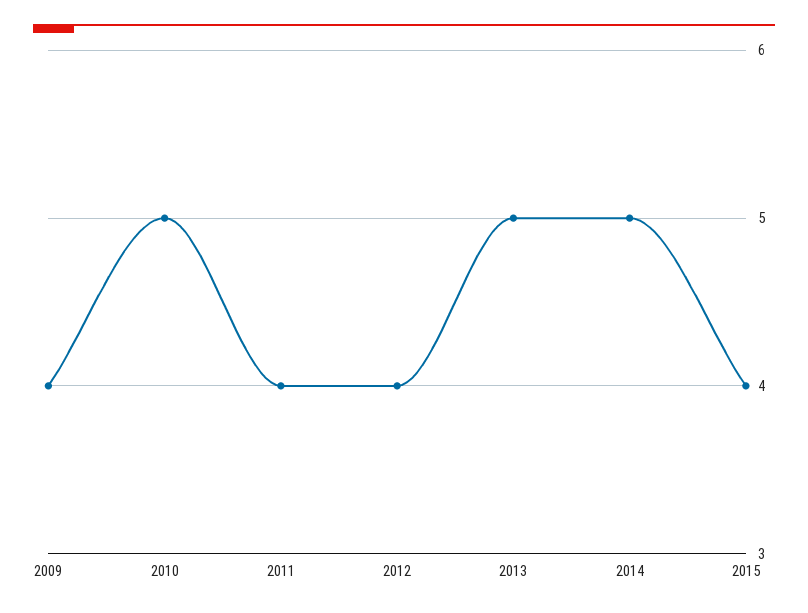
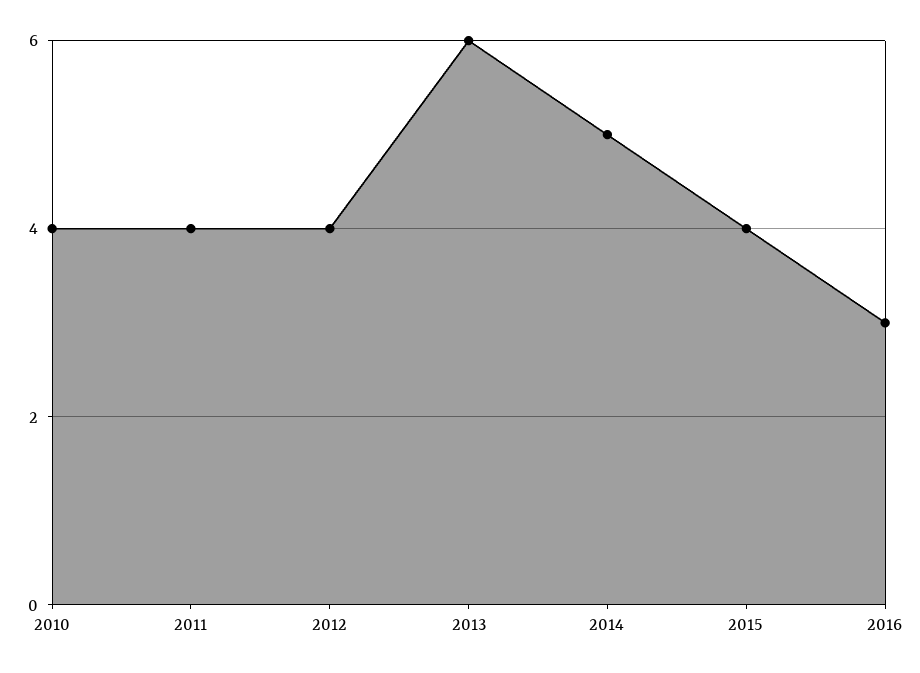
2009: 4 -> none
2010: 5 -> 4
2013: 5 -> 6
2016: none -> 3

